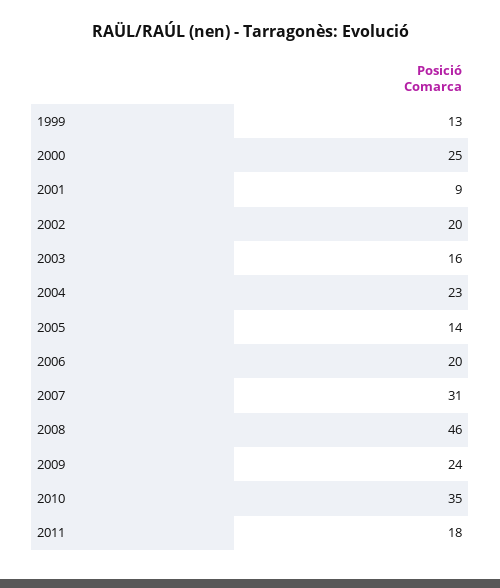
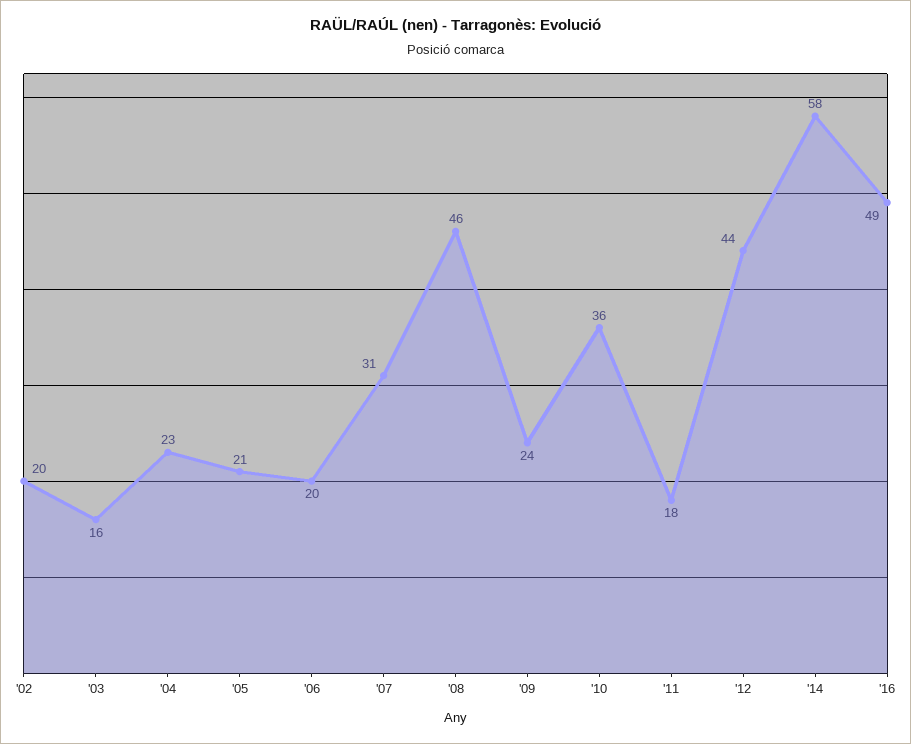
1999: 13 -> none
2000: 25 -> none
2001: 9 -> none
2005: 14 -> 21
2010: 35 -> 36
'12: none -> 44
'14: none -> 58
'16: none -> 49

